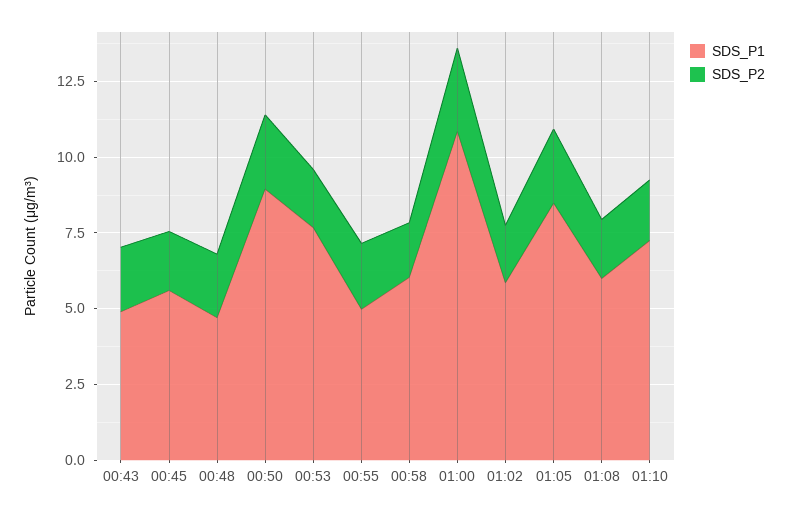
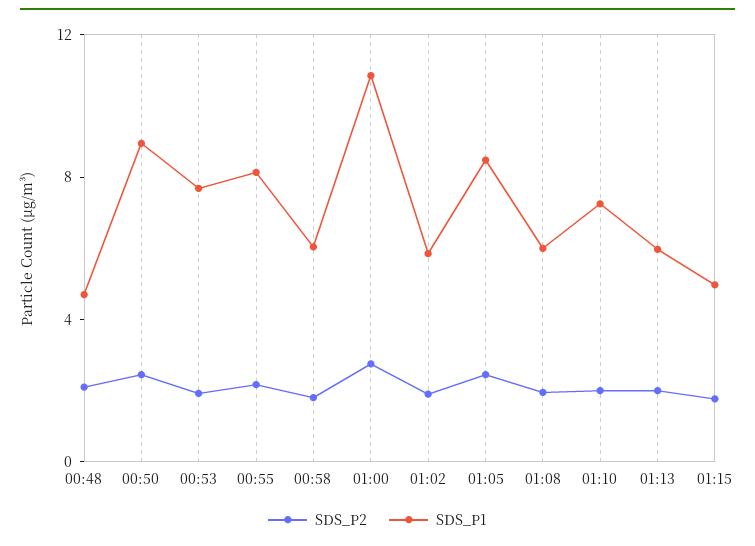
SDS_P1, 00:43: 5 -> none
SDS_P2, 00:43: 2 -> none
SDS_P1, 00:45: 5.5 -> none
SDS_P2, 00:45: 2 -> none
SDS_P1, 00:55: 5 -> 8
SDS_P2, 01:13: none -> 2
SDS_P1, 01:13: none -> 6
SDS_P2, 01:15: none -> 2
SDS_P1, 01:15: none -> 5

